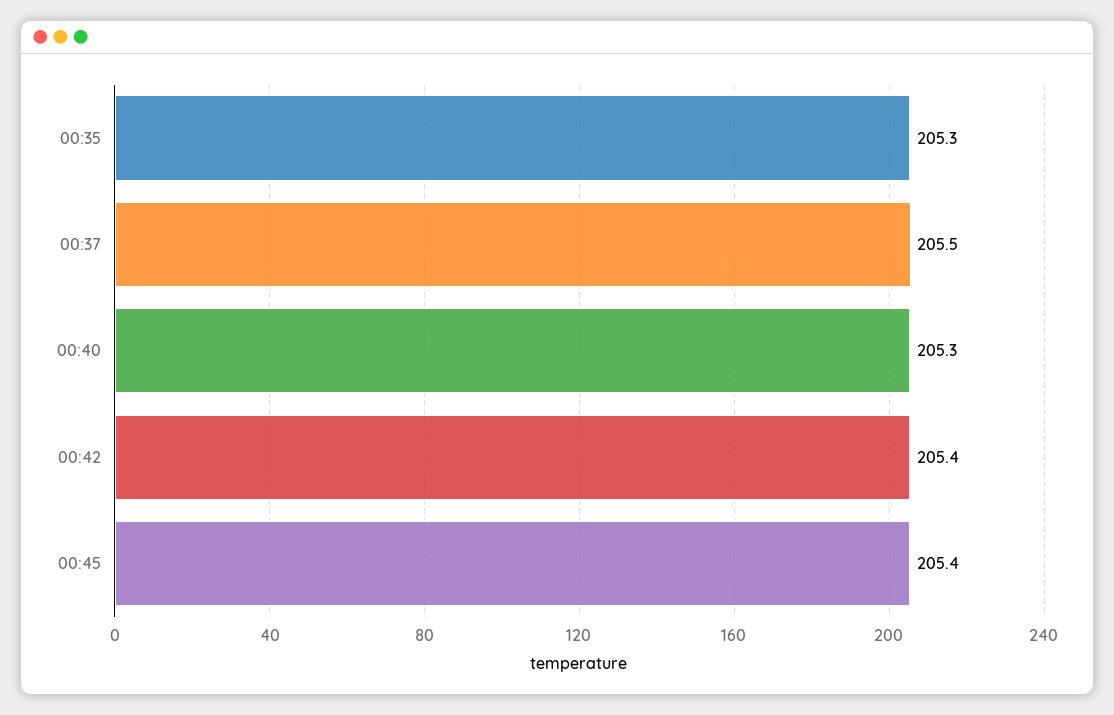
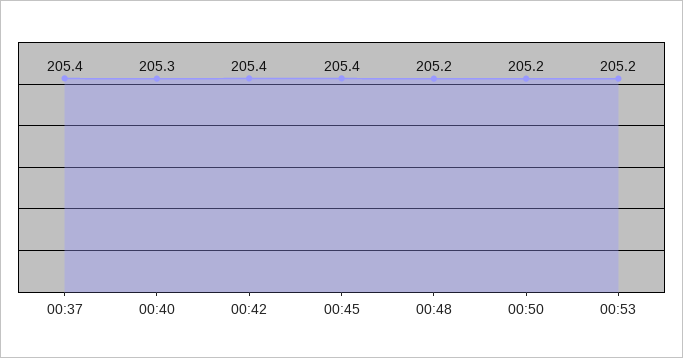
00:35: 205.3 -> none
00:37: 205.5 -> 205.4
00:48: none -> 205.2
00:50: none -> 205.2
00:53: none -> 205.2

